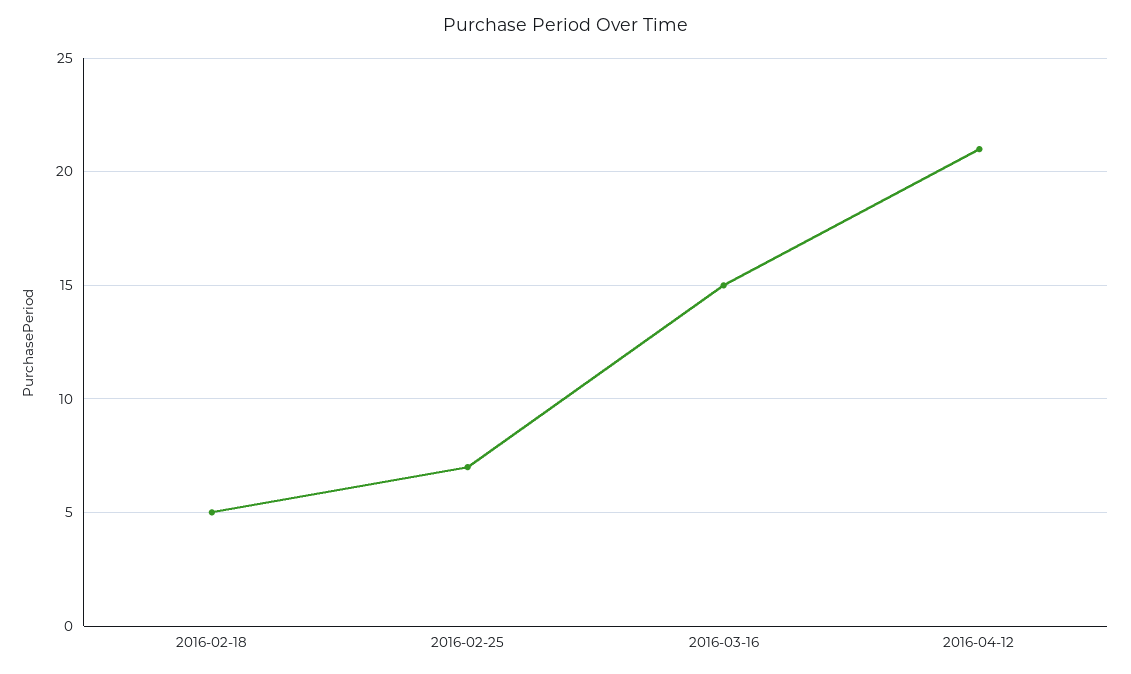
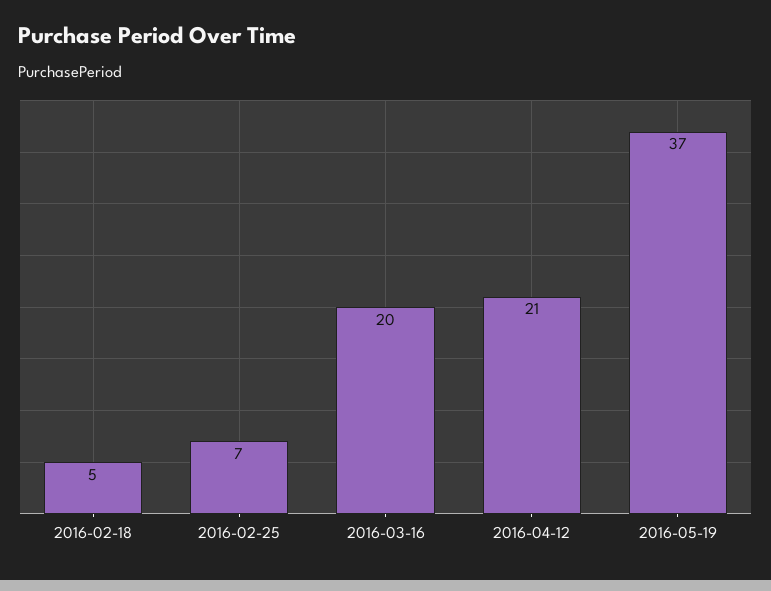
2016-03-16: 15 -> 20
2016-05-19: none -> 37

